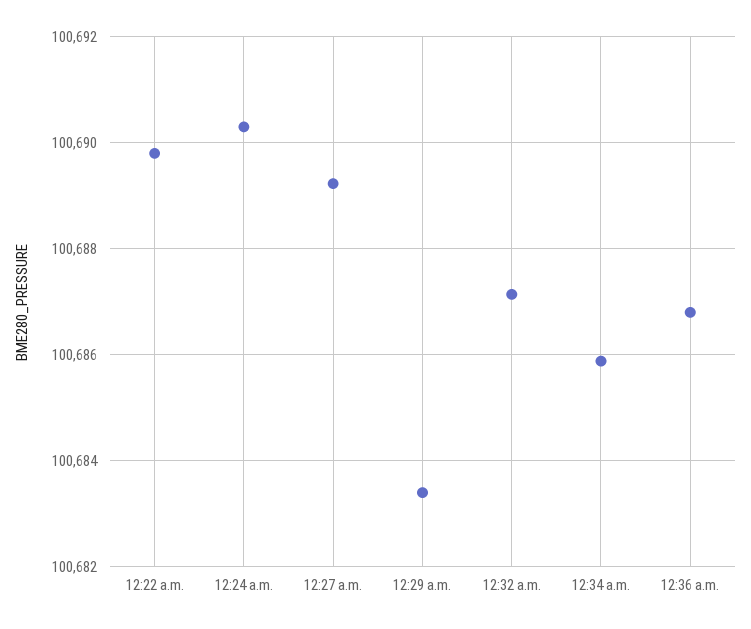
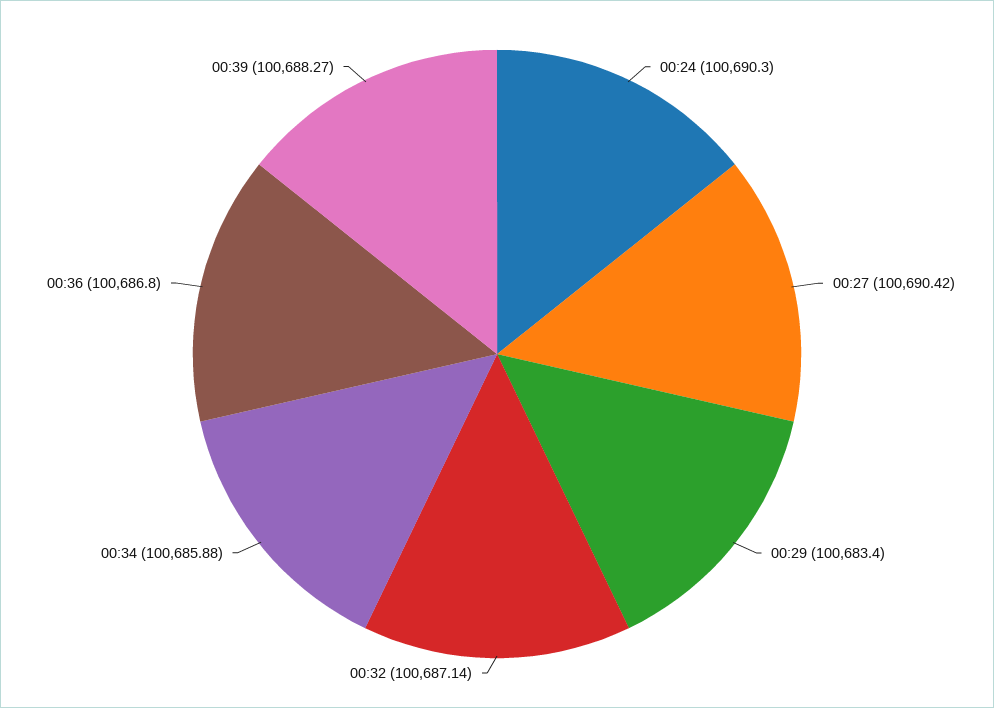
12:22 a.m.: 100689.8 -> none
12:27 a.m.: 100689.2 -> 100690.42
00:39: none -> 100688.27

